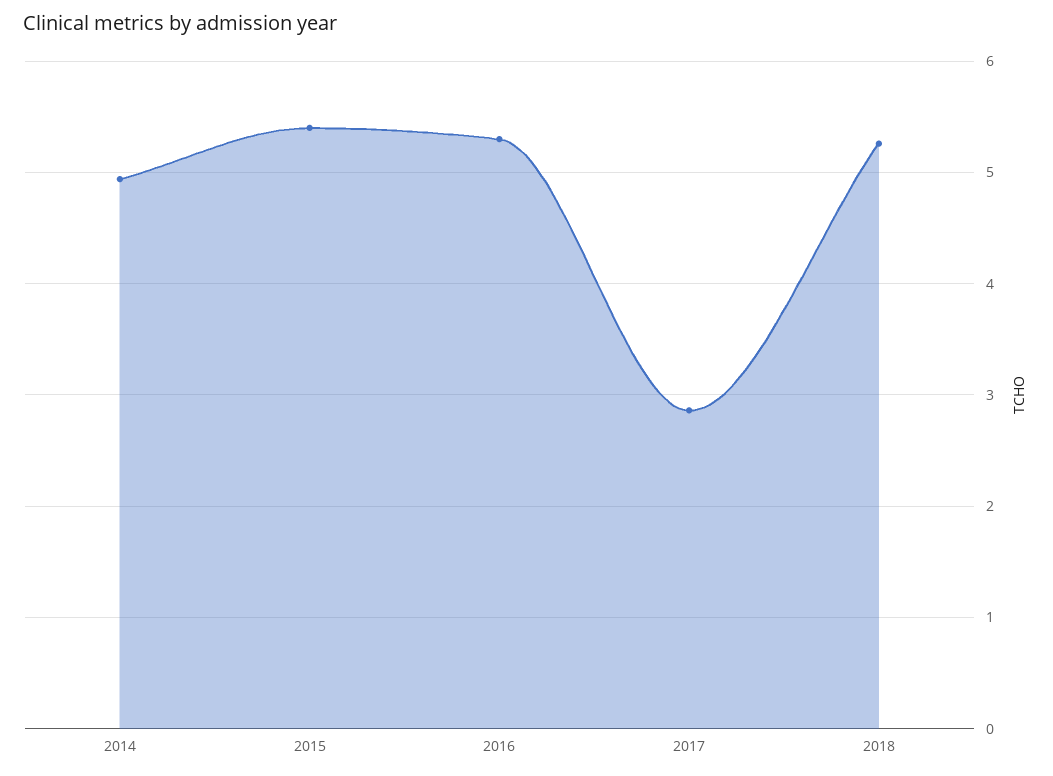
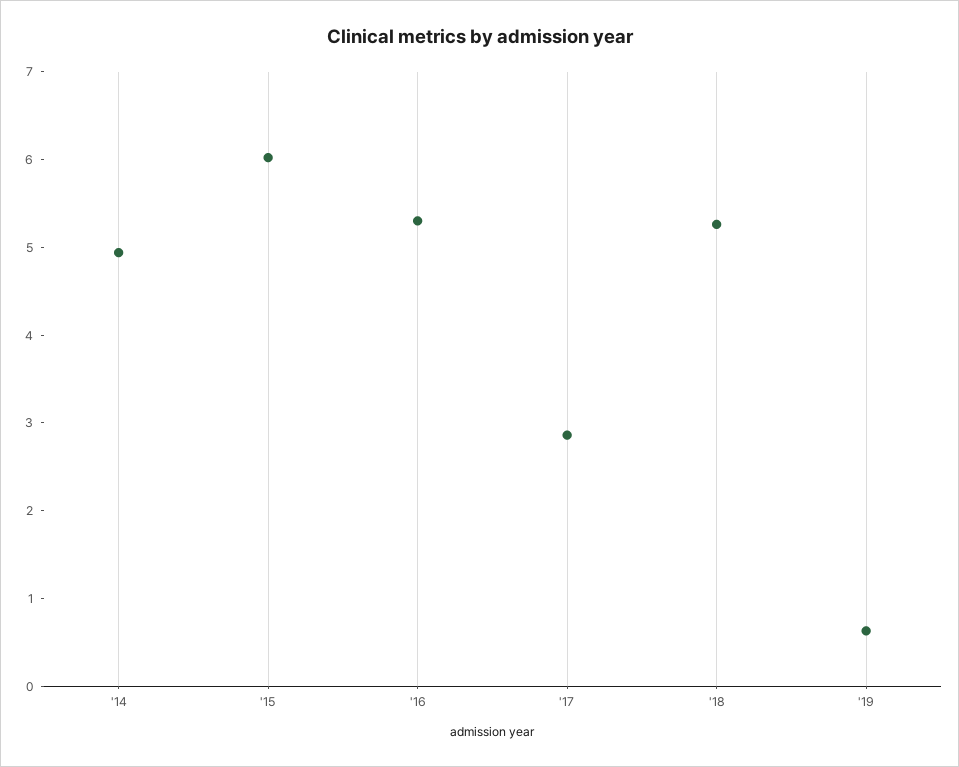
2015: 5.4 -> 6
'19: none -> 0.6

